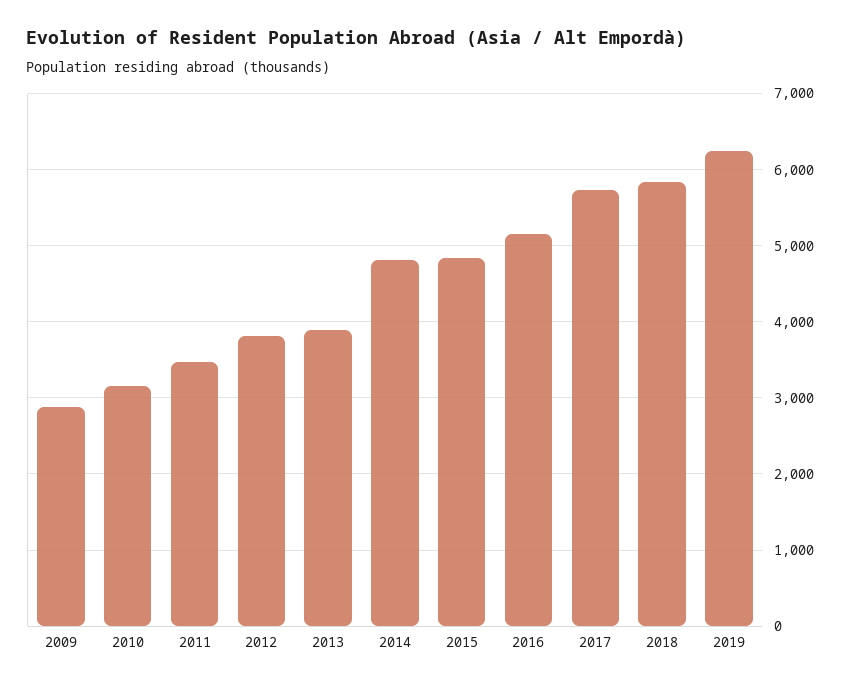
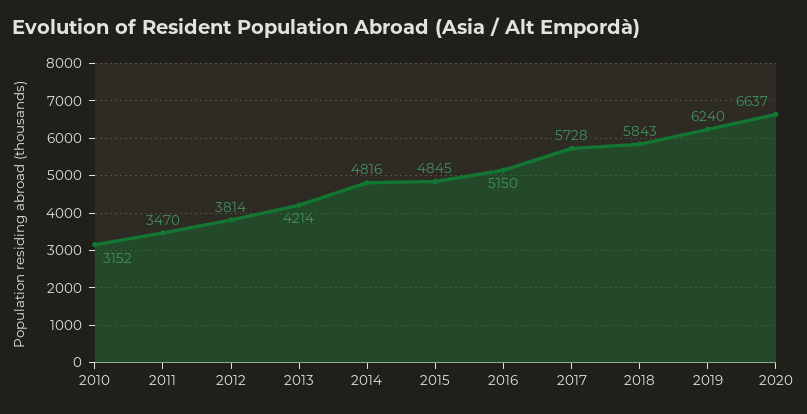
2009: 2900 -> none
2013: 3900 -> 4214
2020: none -> 6637

